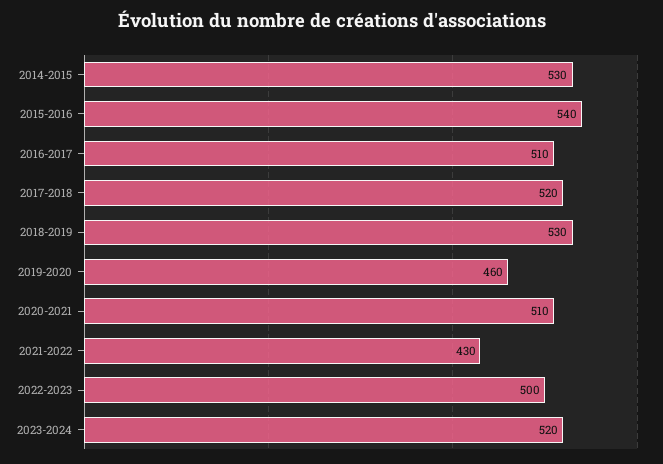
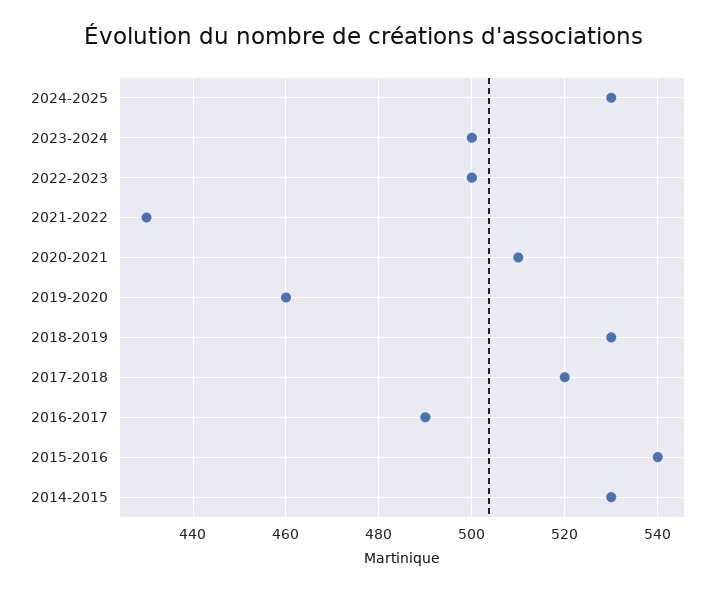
2016-2017: 510 -> 490
2023-2024: 520 -> 500
2024-2025: none -> 530

